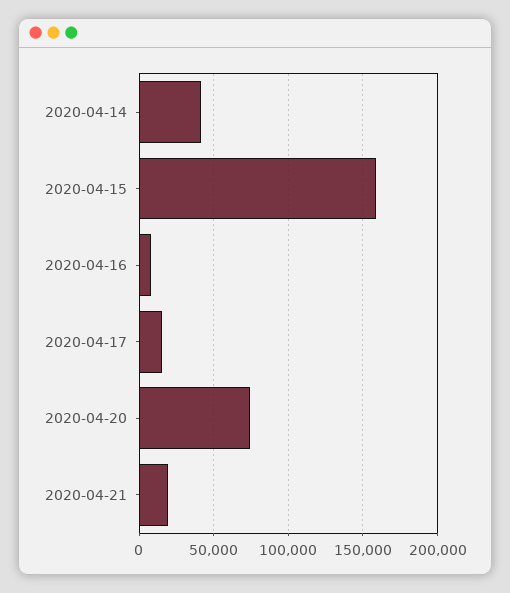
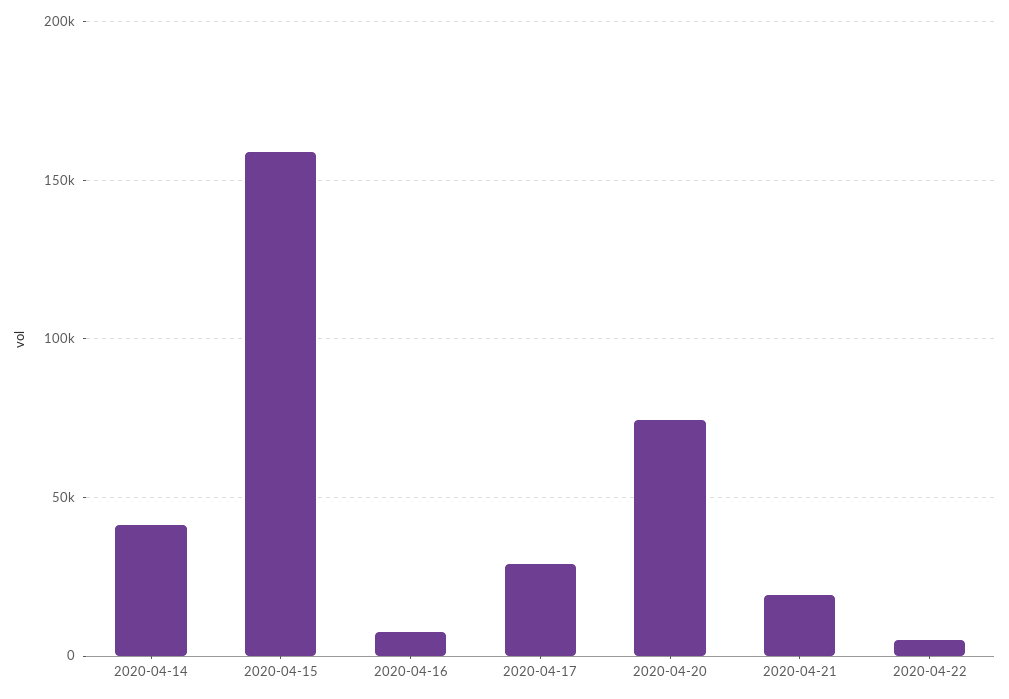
2020-04-17: 15000 -> 30000
2020-04-22: none -> 5000

